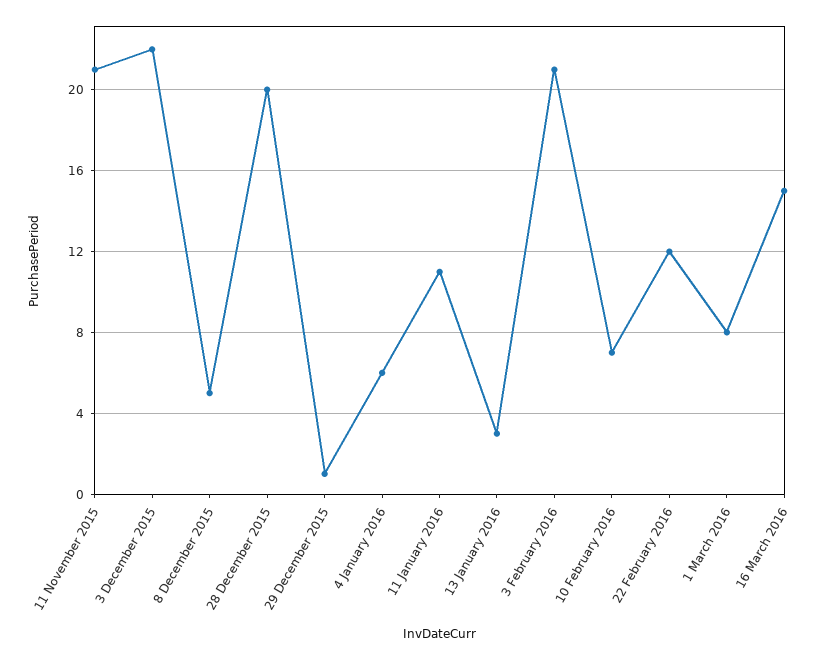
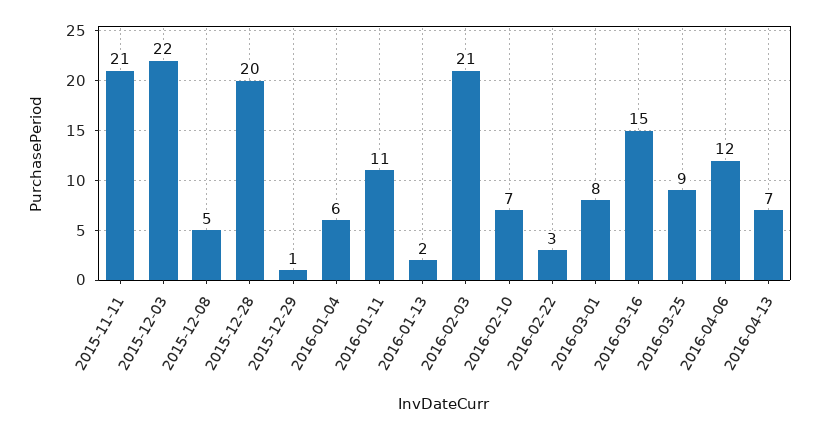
13 January 2016: 3 -> 2
22 February 2016: 12 -> 3
2016-03-25: none -> 9
2016-04-06: none -> 12
2016-04-13: none -> 7

